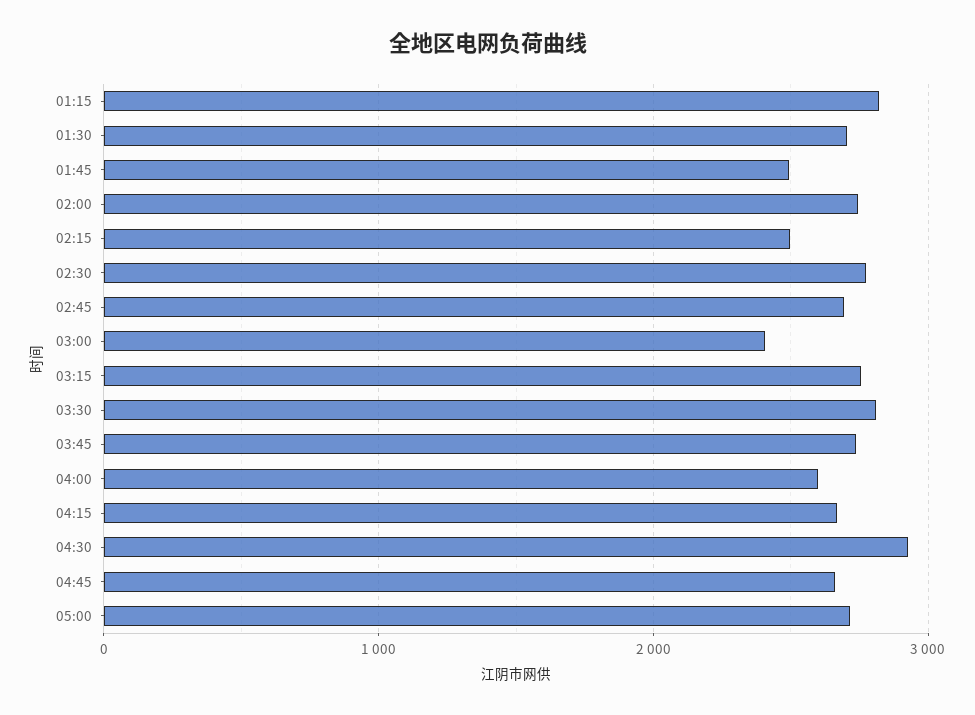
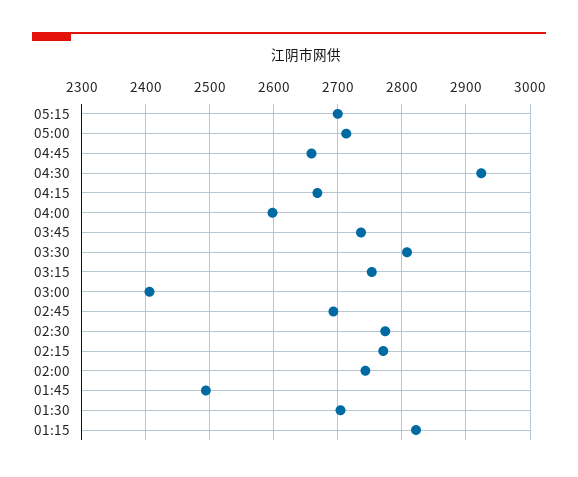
02:15: 2500 -> 2770
05:15: none -> 2700

